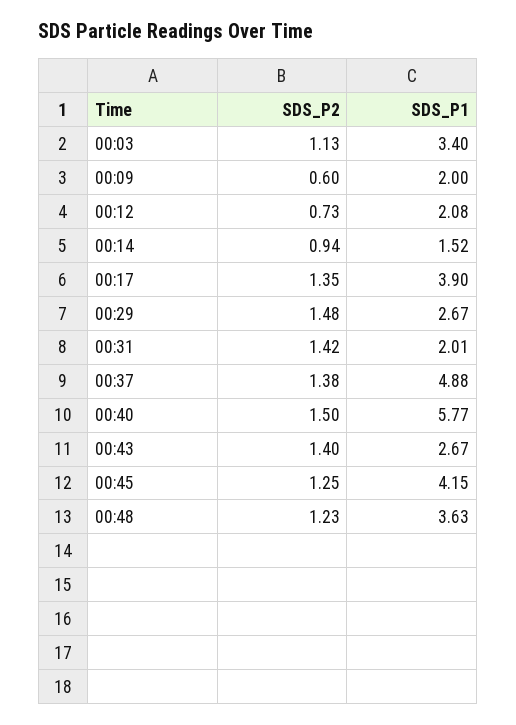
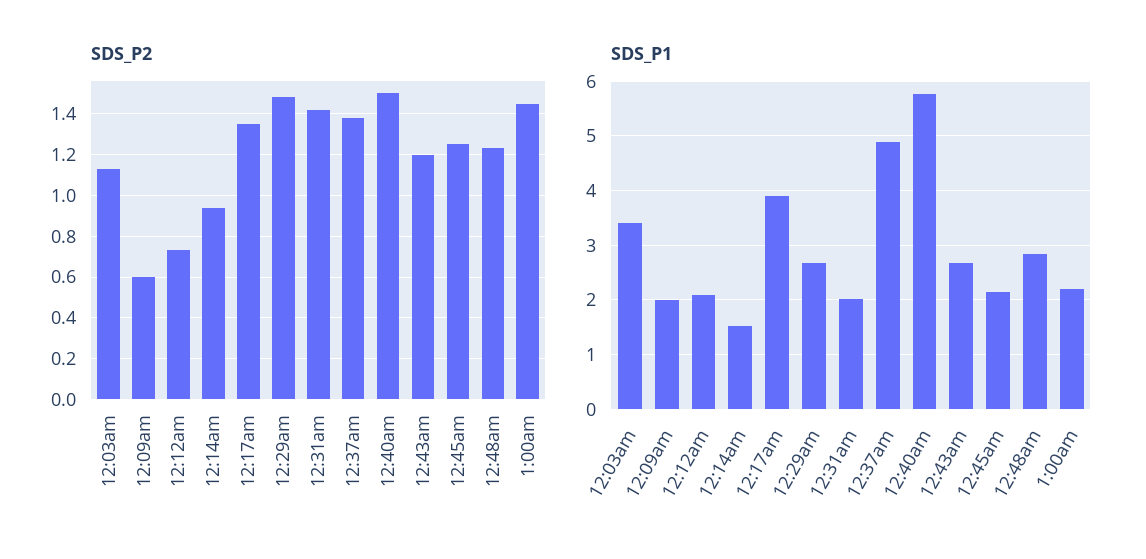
SDS_P2, 00:43: 1.4 -> 1.2
SDS_P1, 00:45: 4.15 -> 2.2
SDS_P1, 00:48: 3.63 -> 2.8
SDS_P2, 1:00am: none -> 1.45
SDS_P1, 1:00am: none -> 2.2

